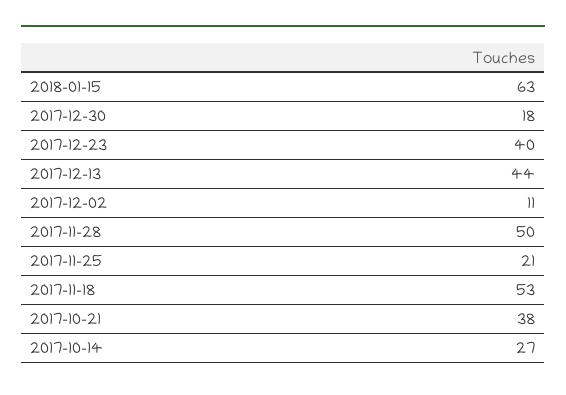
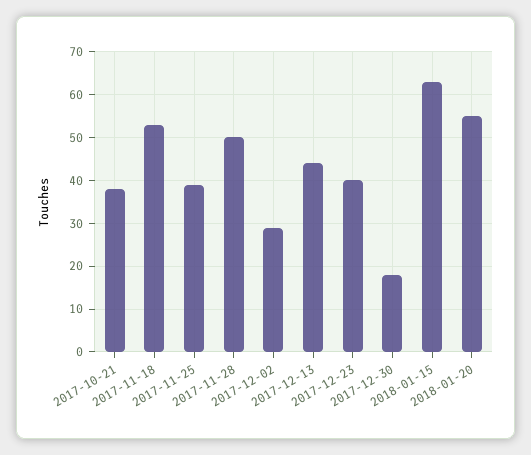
2017-12-02: 11 -> 30
2017-11-25: 21 -> 40
2017-10-14: 27 -> none
2018-01-20: none -> 55

